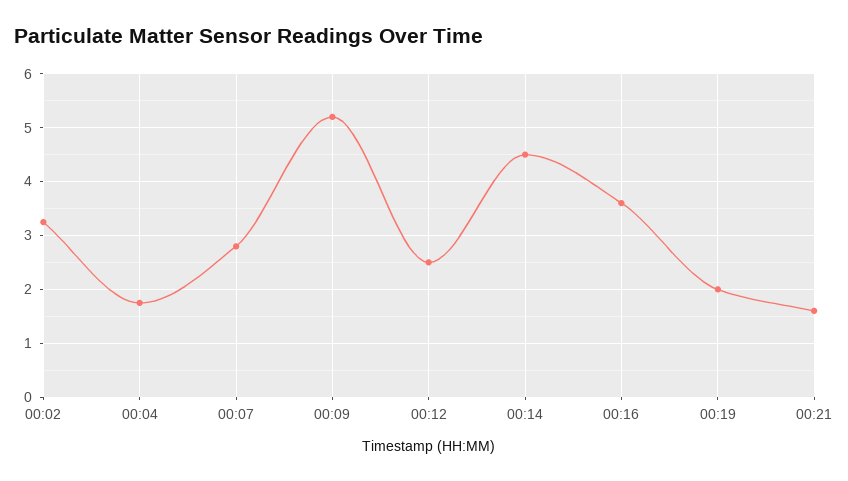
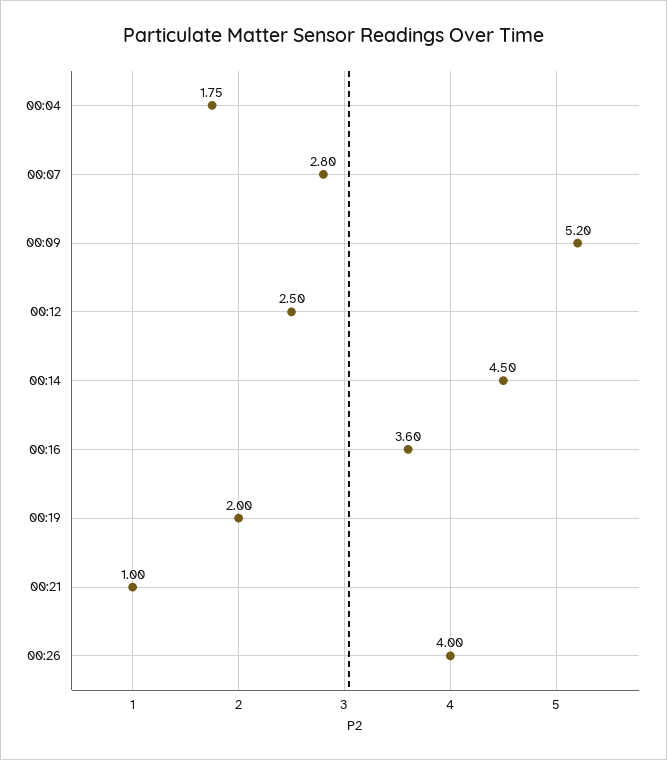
00:02: 3.2 -> none
00:21: 1.6 -> 1
00:26: none -> 4

